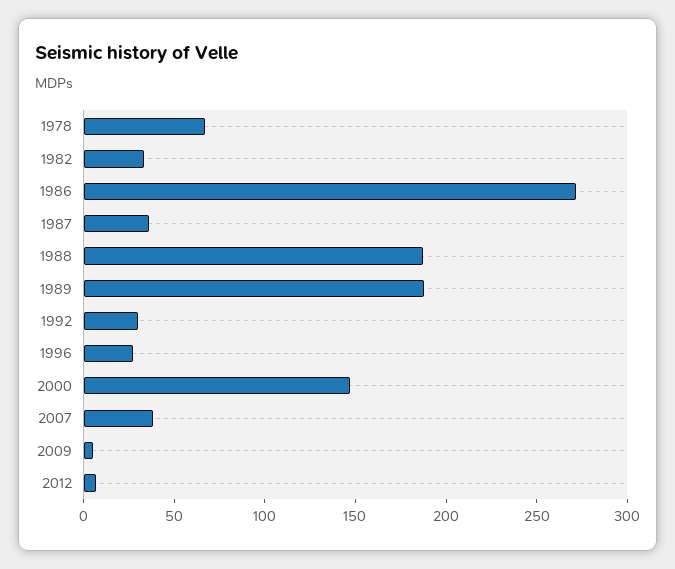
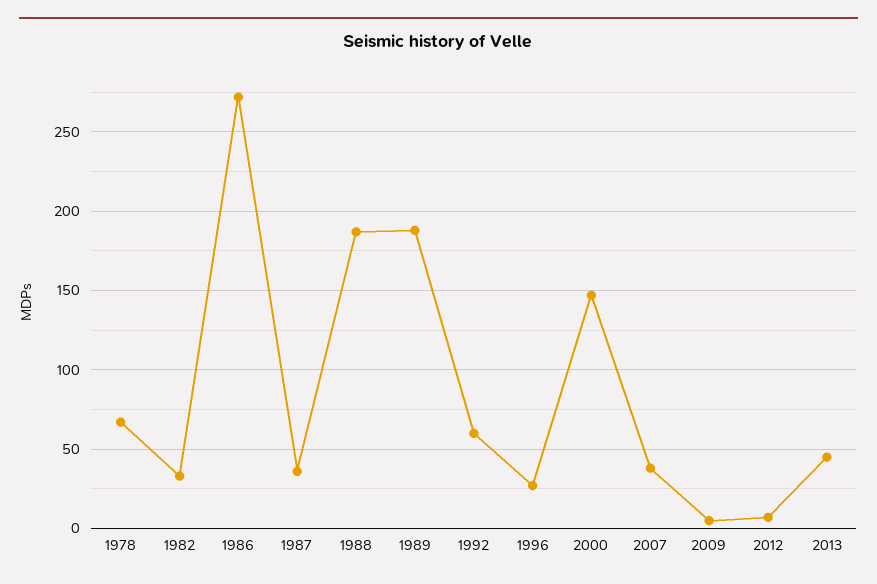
1992: 30 -> 60
2013: none -> 45

